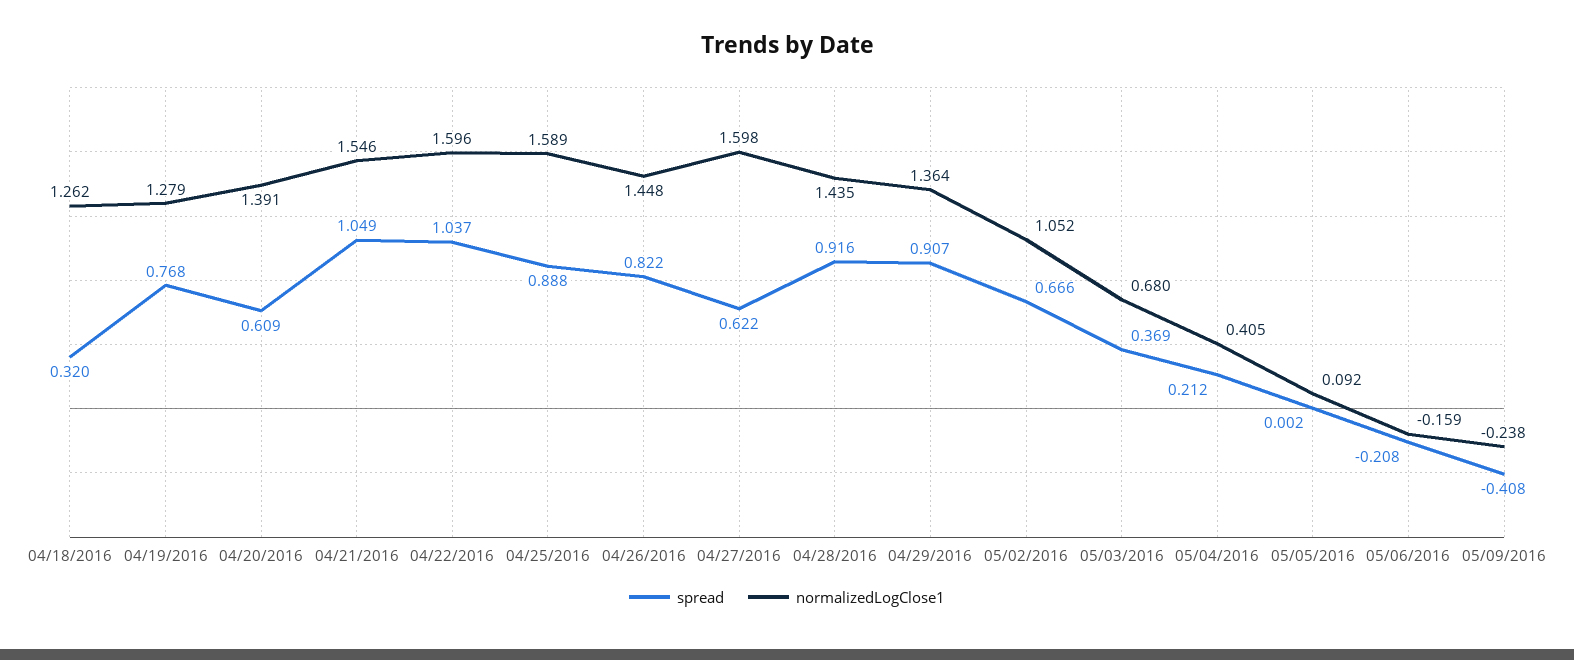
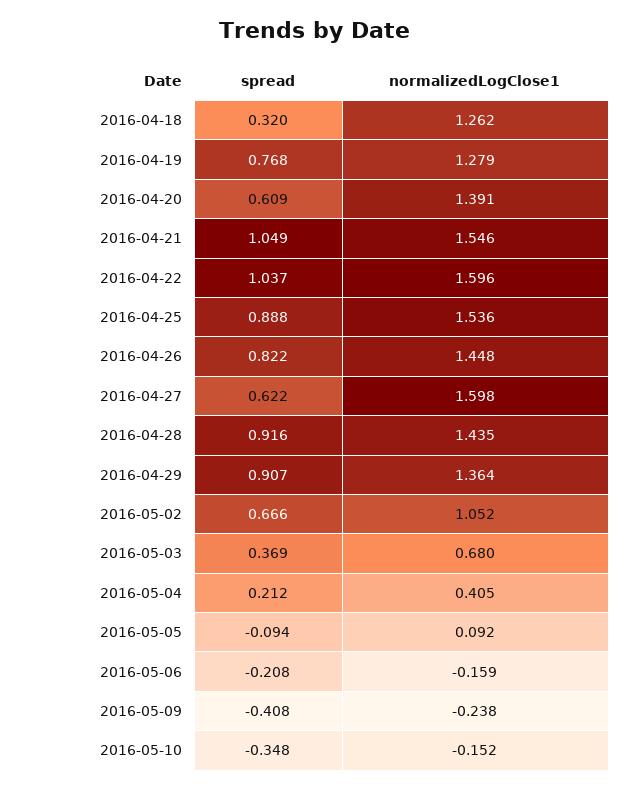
normalizedLogClose1, 04/25/2016: 1.589 -> 1.536
spread, 05/05/2016: 0.002 -> -0.094
spread, 2016-05-10: none -> -0.348
normalizedLogClose1, 2016-05-10: none -> -0.152

